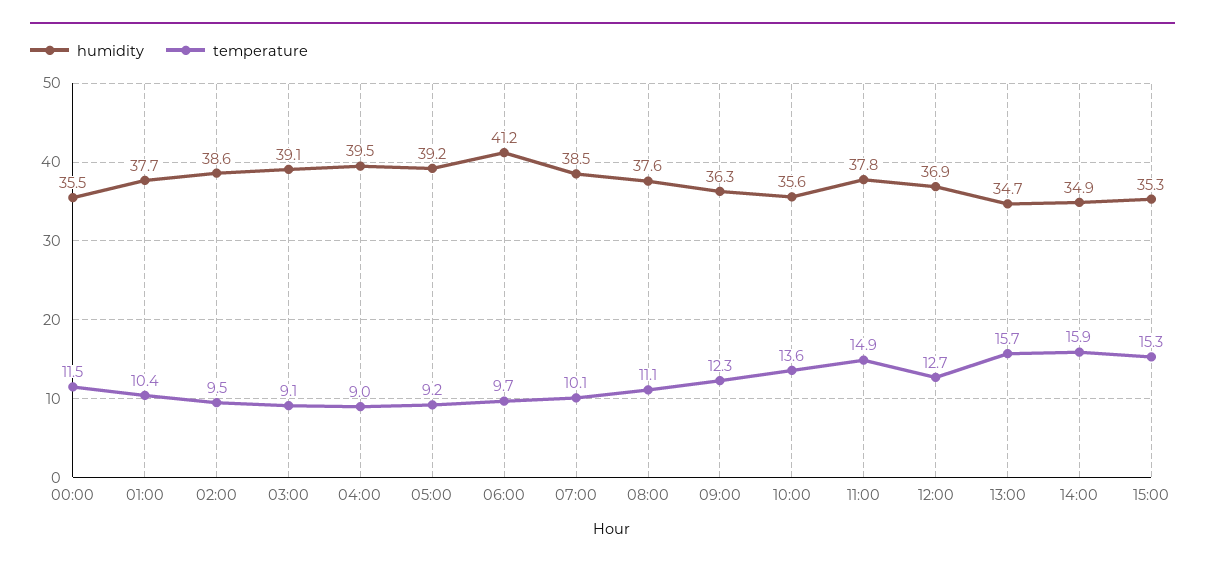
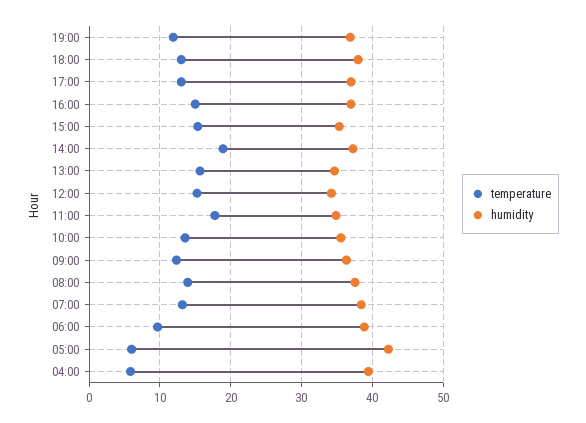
humidity, 00:00: 35.5 -> none
temperature, 00:00: 11.5 -> none
humidity, 01:00: 37.7 -> none
temperature, 01:00: 10.4 -> none
humidity, 02:00: 38.6 -> none
temperature, 02:00: 9.5 -> none
humidity, 03:00: 39.1 -> none
temperature, 03:00: 9.1 -> none
temperature, 04:00: 9 -> 6
humidity, 05:00: 39.2 -> 42
temperature, 05:00: 9.2 -> 6
humidity, 06:00: 41.2 -> 39
temperature, 07:00: 10.1 -> 13
temperature, 08:00: 11.1 -> 14
humidity, 11:00: 37.8 -> 35
temperature, 11:00: 14.9 -> 18
humidity, 12:00: 36.9 -> 34
temperature, 12:00: 12.7 -> 15
humidity, 14:00: 34.9 -> 37
temperature, 14:00: 15.9 -> 19
temperature, 19:00: none -> 12
humidity, 19:00: none -> 37
temperature, 18:00: none -> 13
humidity, 18:00: none -> 38
temperature, 17:00: none -> 13
humidity, 17:00: none -> 37
temperature, 16:00: none -> 15
humidity, 16:00: none -> 37

